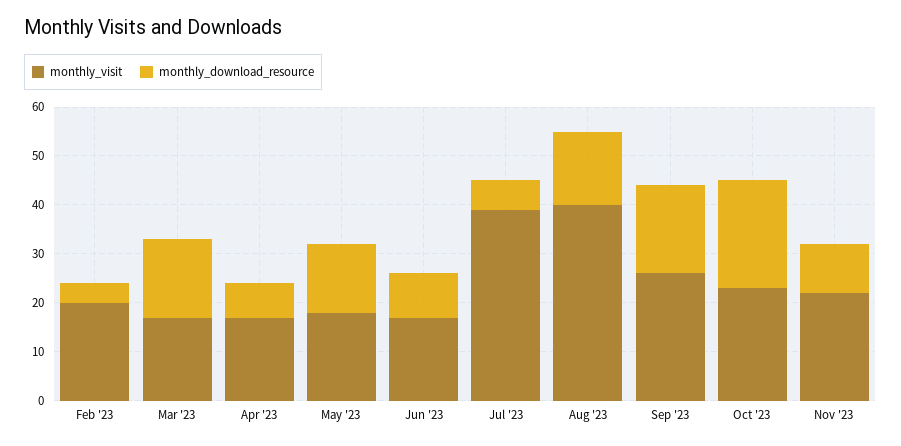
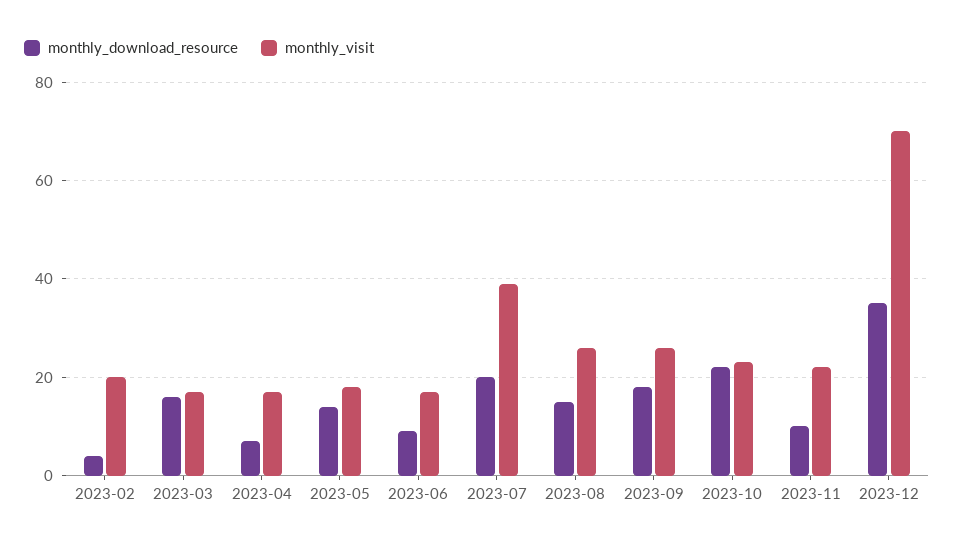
monthly_download_resource, Jul '23: 5 -> 20
monthly_visit, Aug '23: 40 -> 25
monthly_download_resource, 2023-12: none -> 35
monthly_visit, 2023-12: none -> 70

